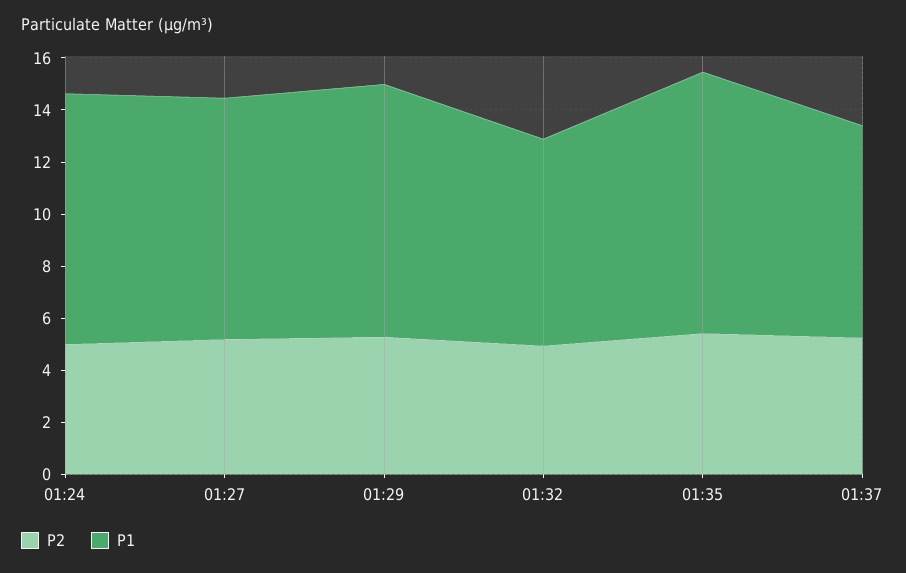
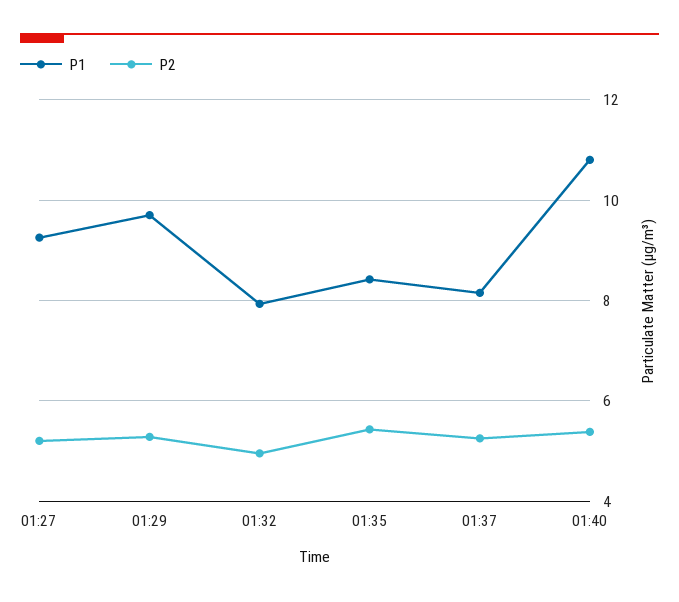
P2, 01:24: 5 -> none
P1, 01:24: 9.5 -> none
P1, 01:35: 10 -> 8.4
P1, 01:40: none -> 10.8
P2, 01:40: none -> 5.4

